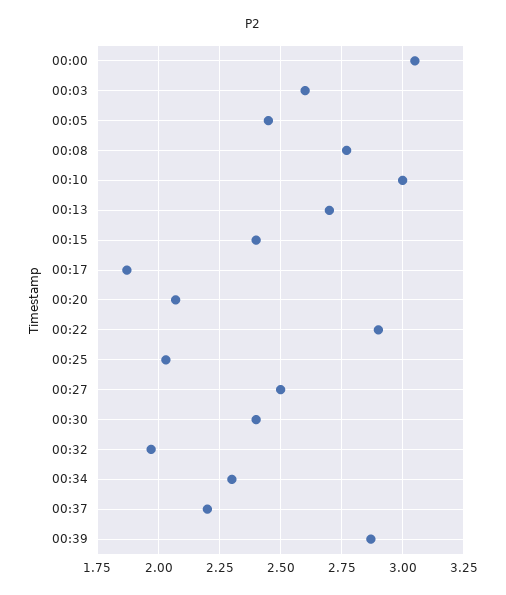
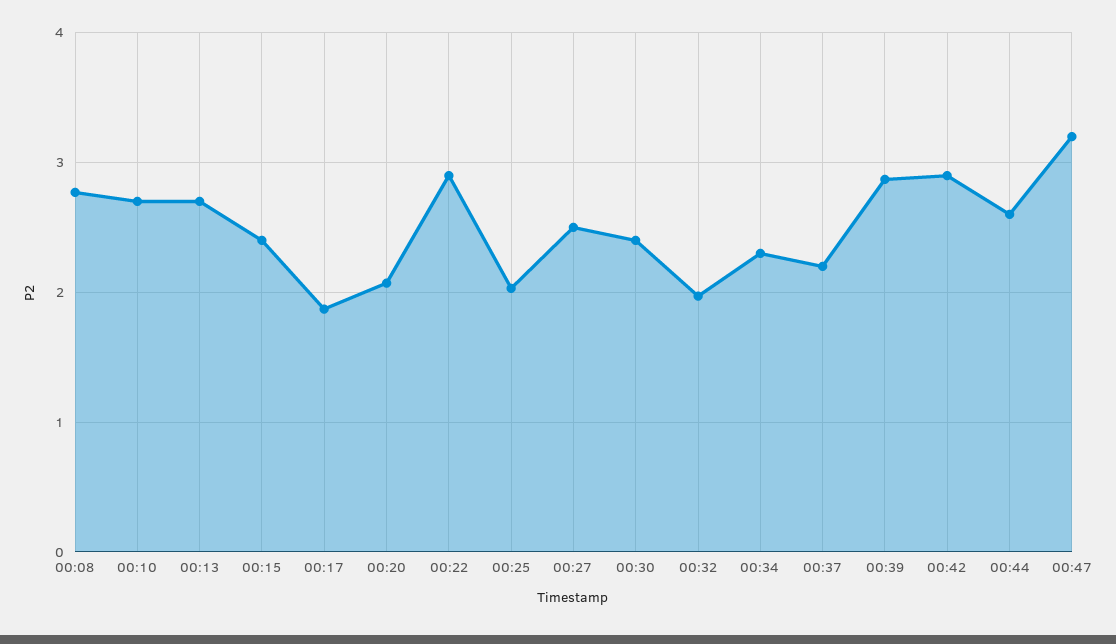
00:00: 3.05 -> none
00:03: 2.6 -> none
00:05: 2.45 -> none
00:10: 3 -> 2.7
00:42: none -> 2.9
00:44: none -> 2.6
00:47: none -> 3.2

